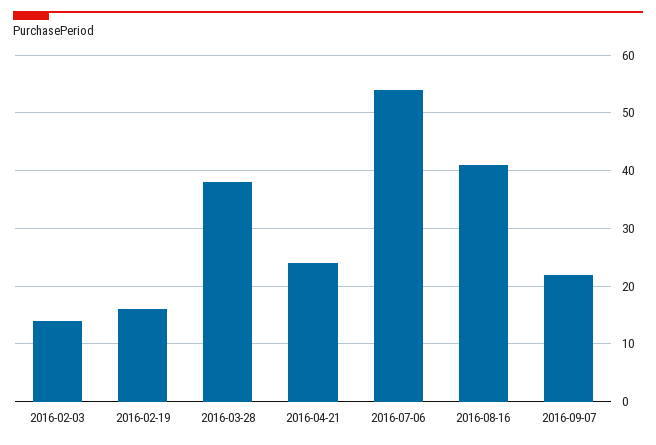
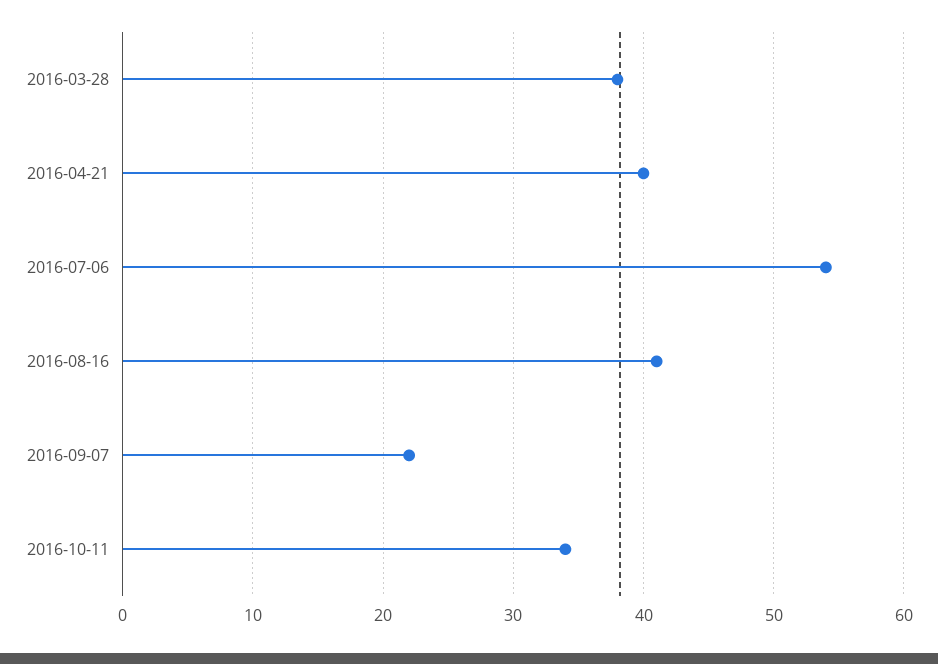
2016-02-03: 15 -> none
2016-02-19: 15 -> none
2016-04-21: 25 -> 40
2016-10-11: none -> 34

